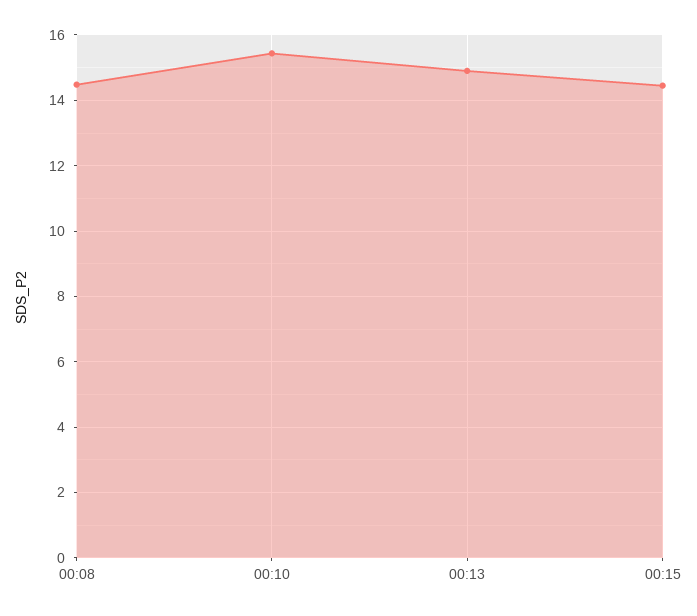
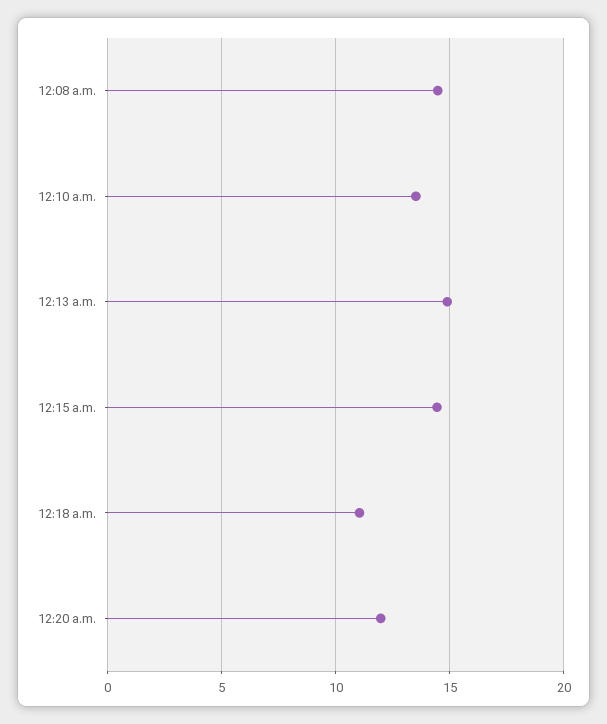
00:10: 15.4 -> 13.5
12:18 a.m.: none -> 11
12:20 a.m.: none -> 12

